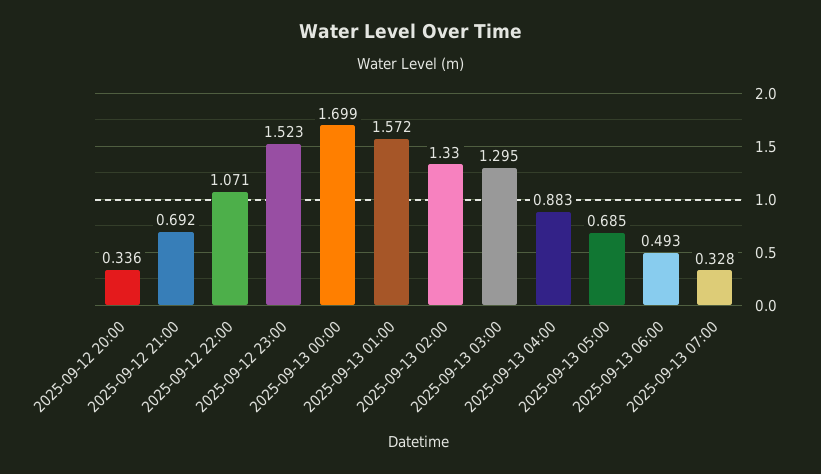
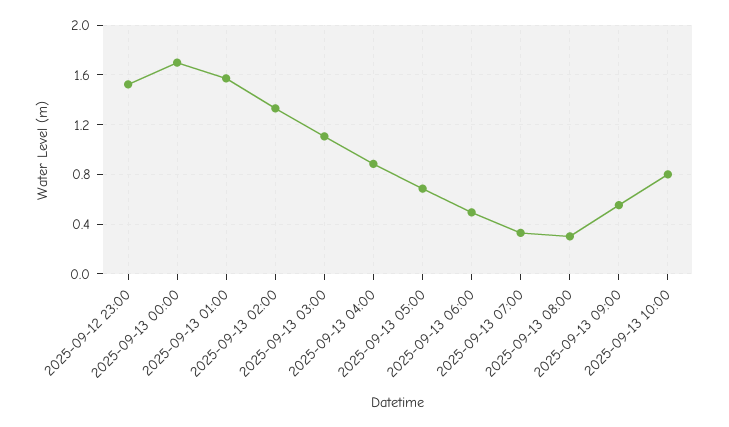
2025-09-12 20:00: 0.336 -> none
2025-09-12 21:00: 0.692 -> none
2025-09-12 22:00: 1.071 -> none
2025-09-13 03:00: 1.295 -> 1.1
2025-09-13 08:00: none -> 0.3
2025-09-13 09:00: none -> 0.55
2025-09-13 10:00: none -> 0.8

